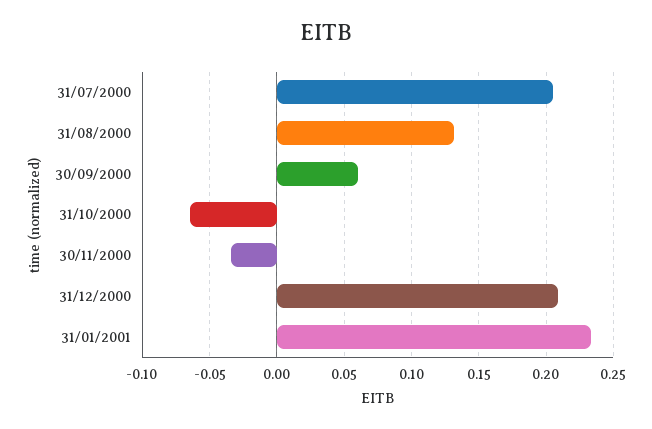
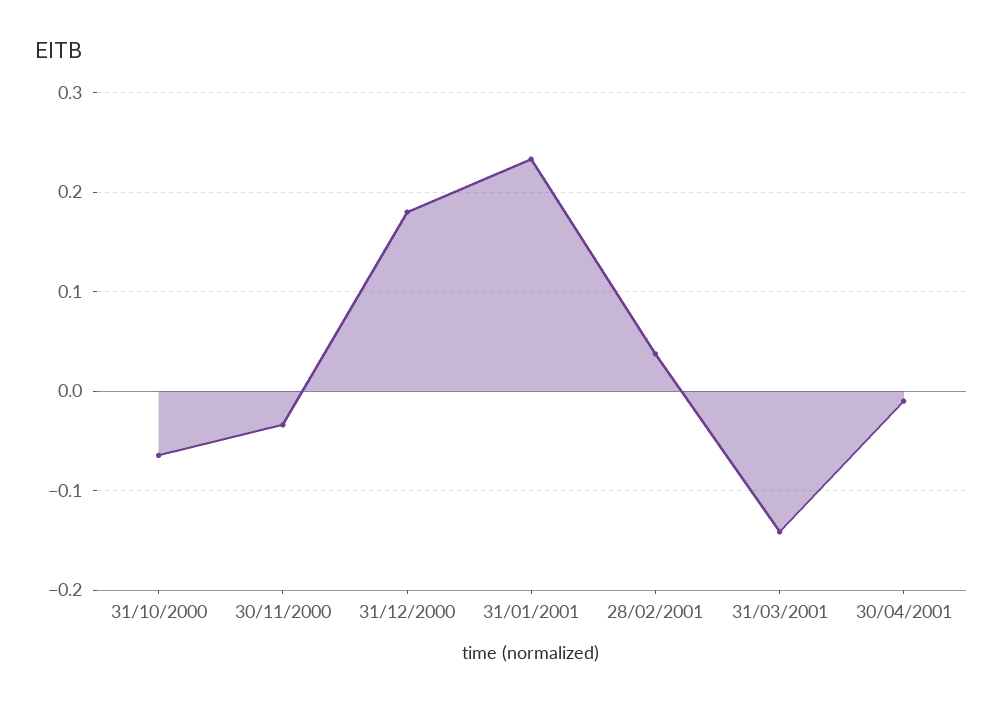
31/07/2000: 0.205 -> none
31/08/2000: 0.13 -> none
30/09/2000: 0.06 -> none
31/12/2000: 0.21 -> 0.18
28/02/2001: none -> 0.04
31/03/2001: none -> -0.14
30/04/2001: none -> -0.01

